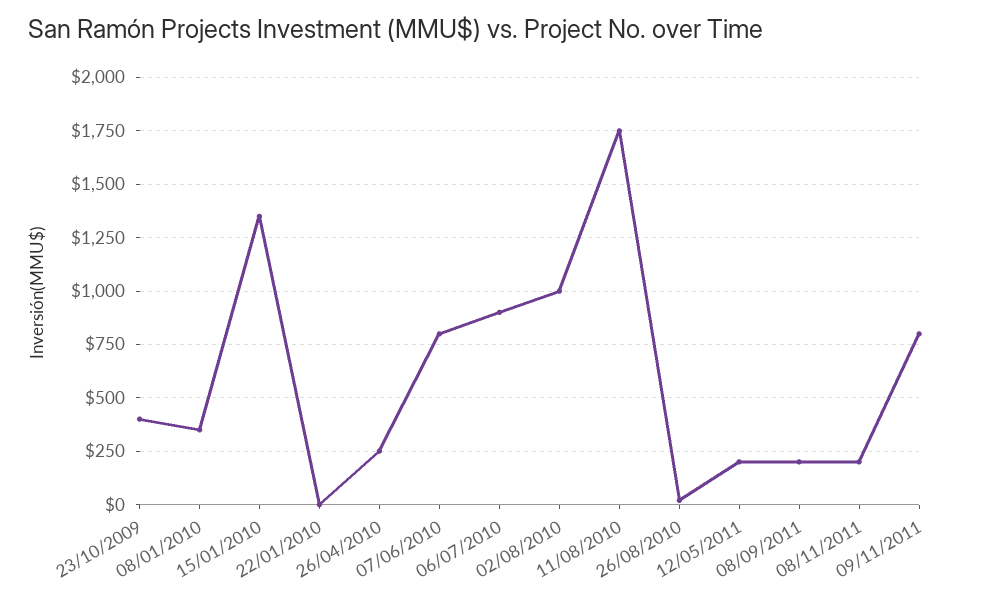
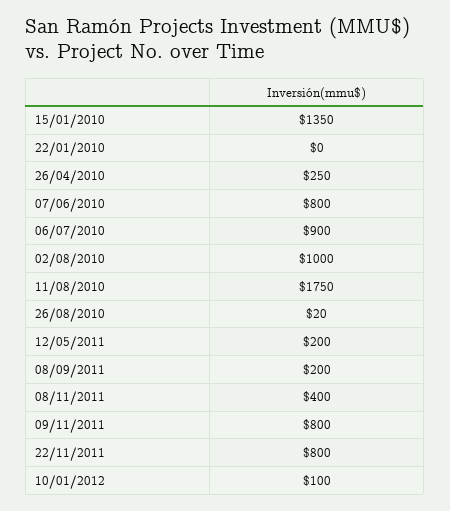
23/10/2009: 400 -> none
08/01/2010: 350 -> none
08/11/2011: 200 -> 400
22/11/2011: none -> 800
10/01/2012: none -> 100

